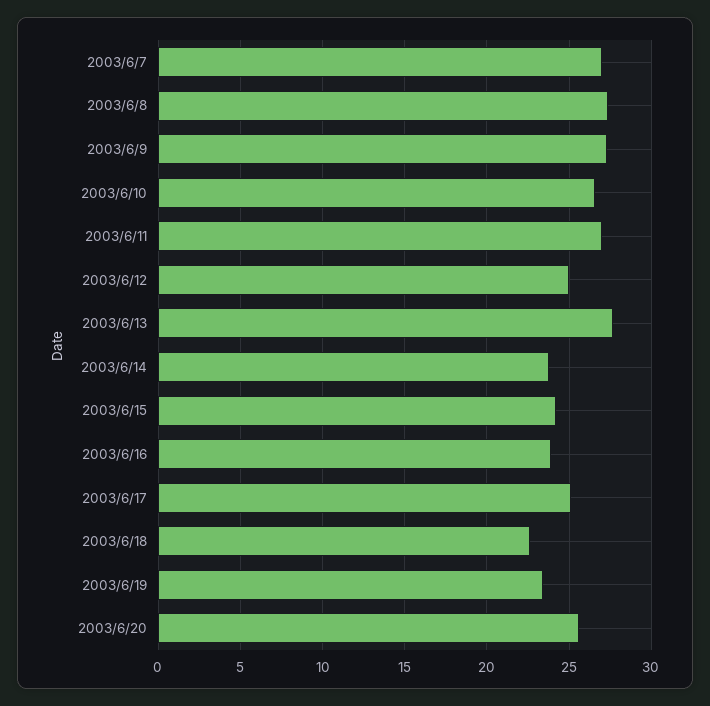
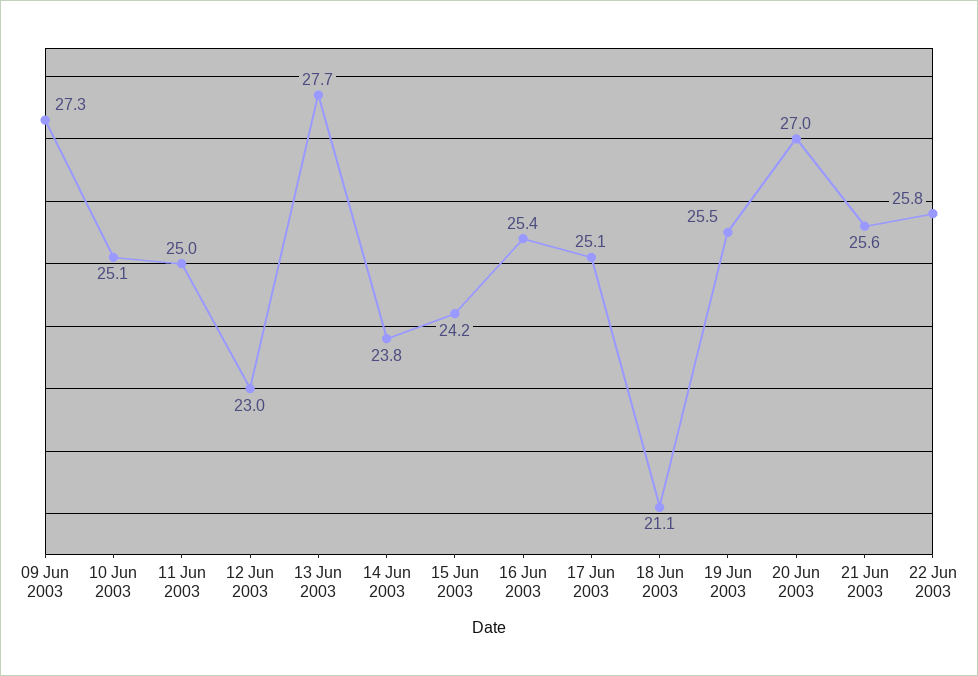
2003/6/7: 27 -> none
2003/6/8: 27.5 -> none
2003/6/10: 26.5 -> 25.1
2003/6/11: 27 -> 25
2003/6/12: 25 -> 23
2003/6/16: 24 -> 25.4
2003/6/18: 22.5 -> 21.1
2003/6/19: 23.5 -> 25.5
2003/6/20: 25.5 -> 27
21 Jun 2003: none -> 25.6
22 Jun 2003: none -> 25.8

